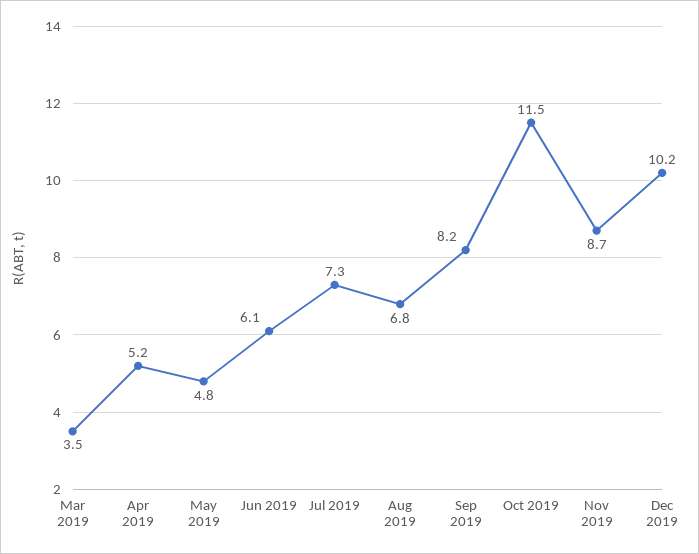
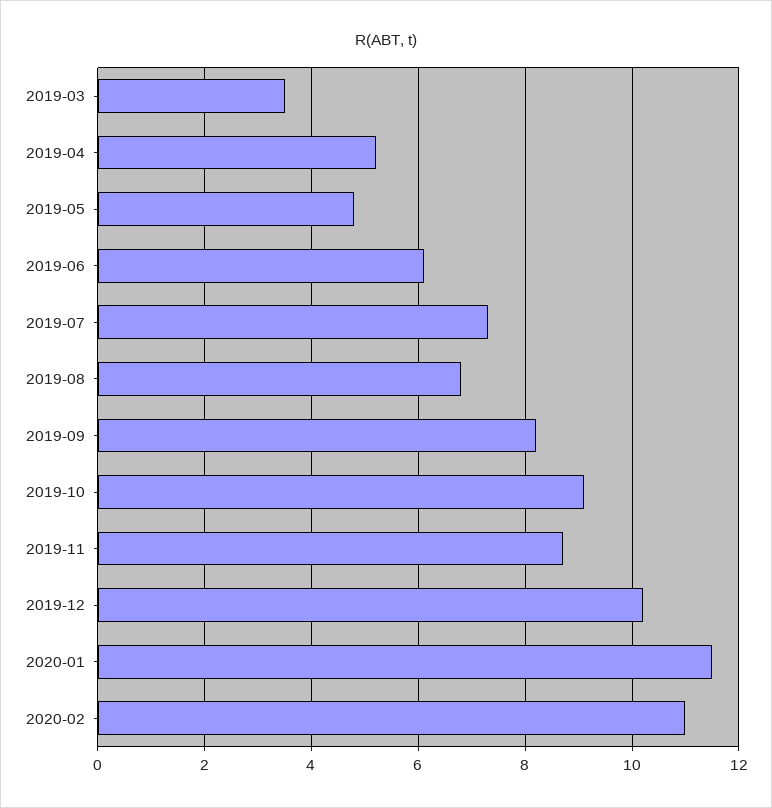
Oct 2019: 11.5 -> 9
2020-01: none -> 11.5
2020-02: none -> 11

